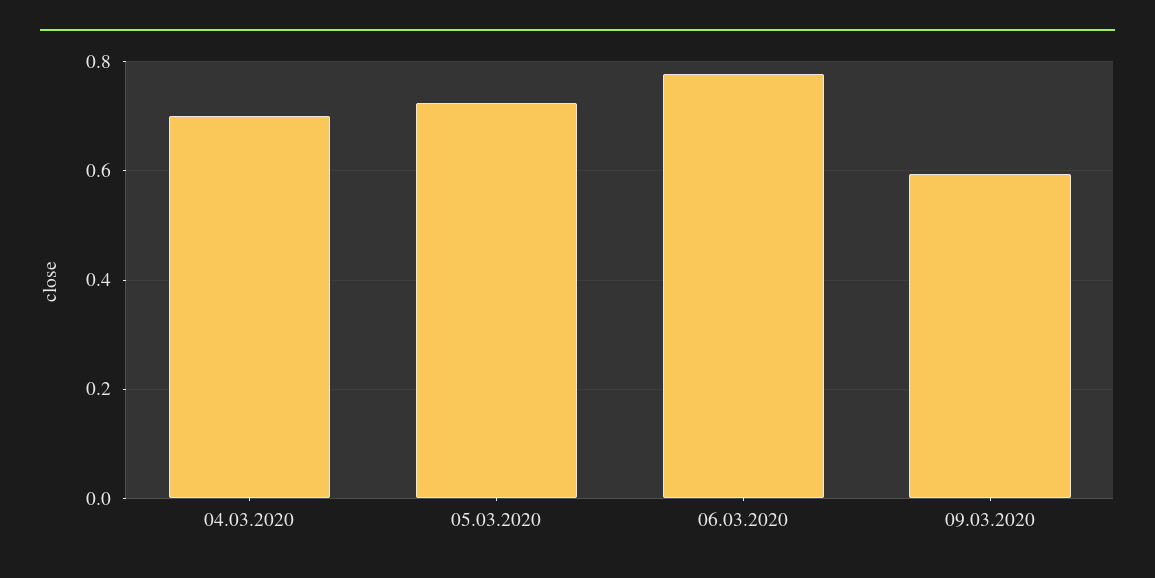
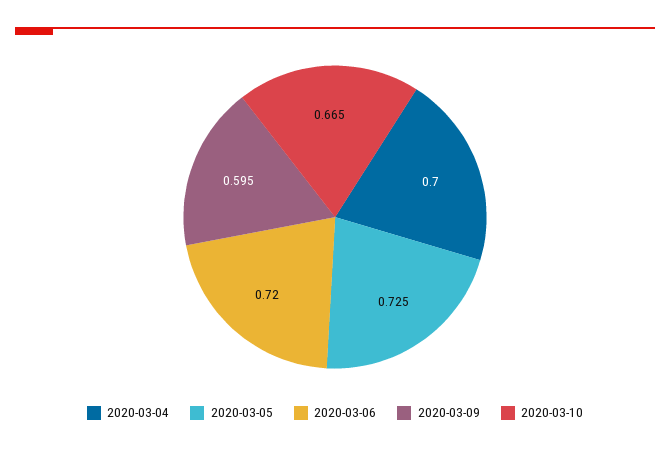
06.03.2020: 0.78 -> 0.72
2020-03-10: none -> 0.665

